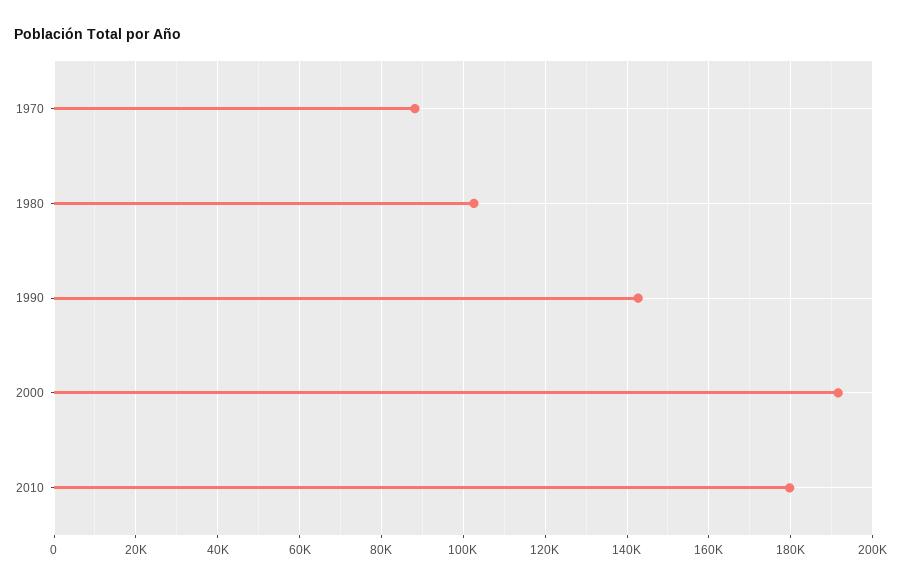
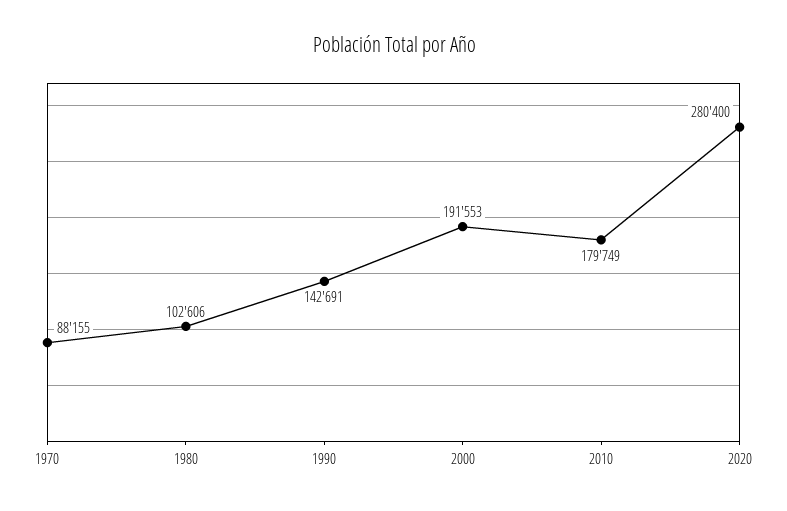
2020: none -> 280400

